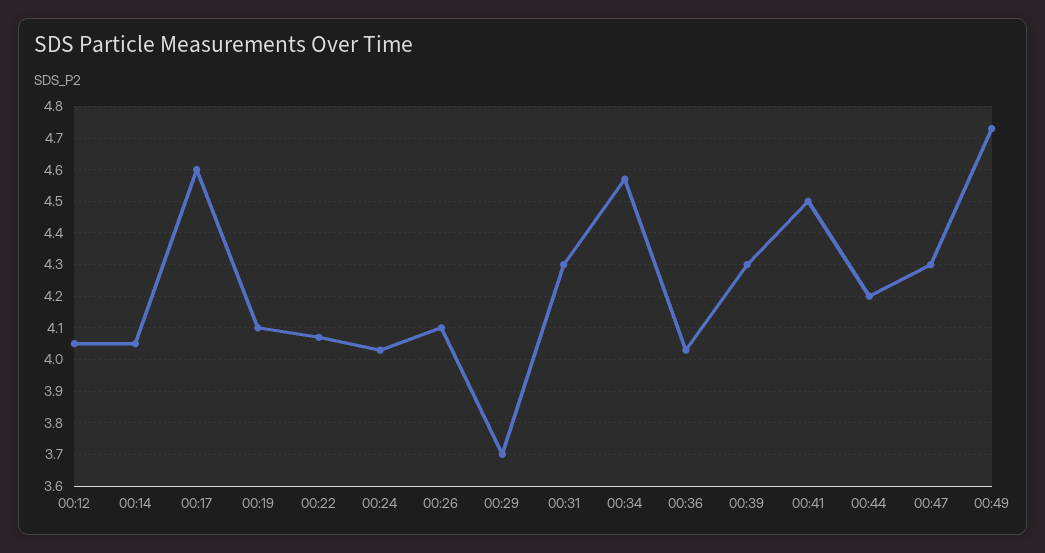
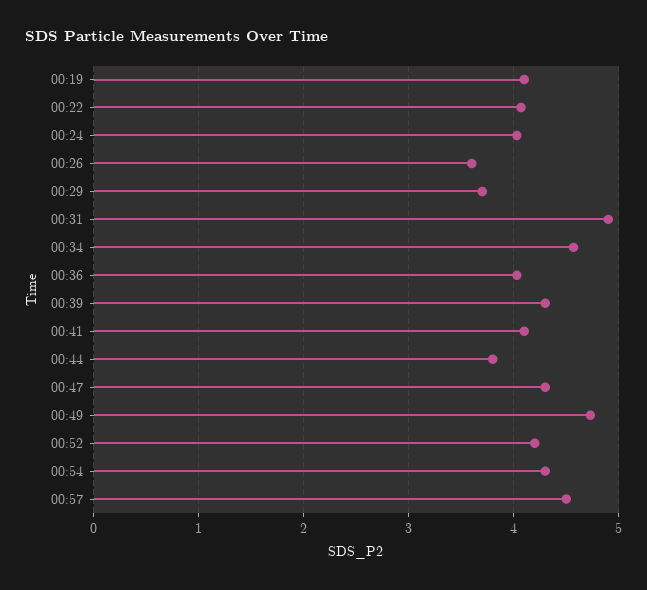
00:12: 4.05 -> none
00:14: 4.05 -> none
00:17: 4.6 -> none
00:26: 4.1 -> 3.6
00:31: 4.3 -> 4.9
00:41: 4.5 -> 4.1
00:44: 4.2 -> 3.8
00:52: none -> 4.2
00:54: none -> 4.3
00:57: none -> 4.5

